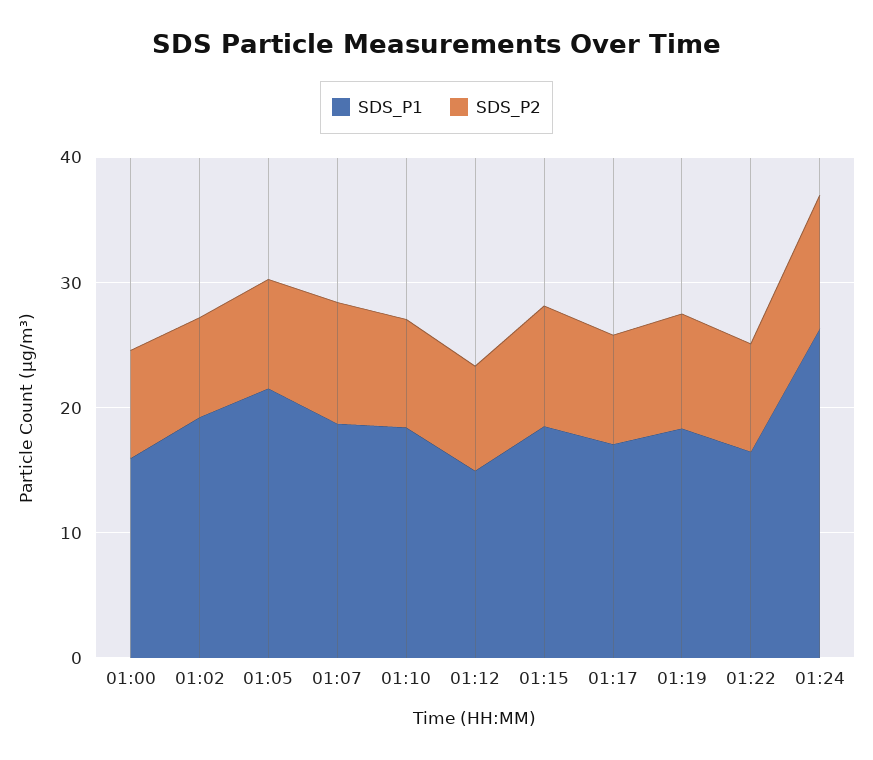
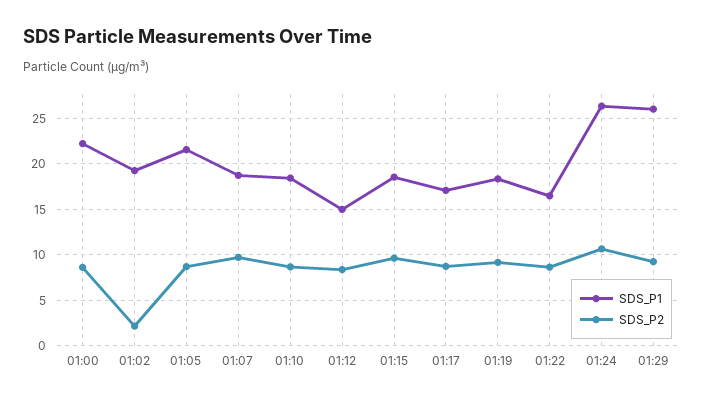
SDS_P1, 01:00: 16 -> 22
SDS_P2, 01:02: 8 -> 2
SDS_P1, 01:29: none -> 26
SDS_P2, 01:29: none -> 9

